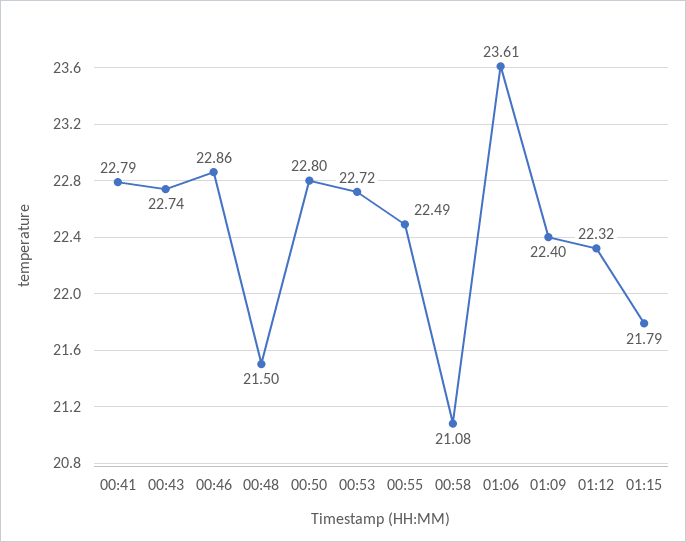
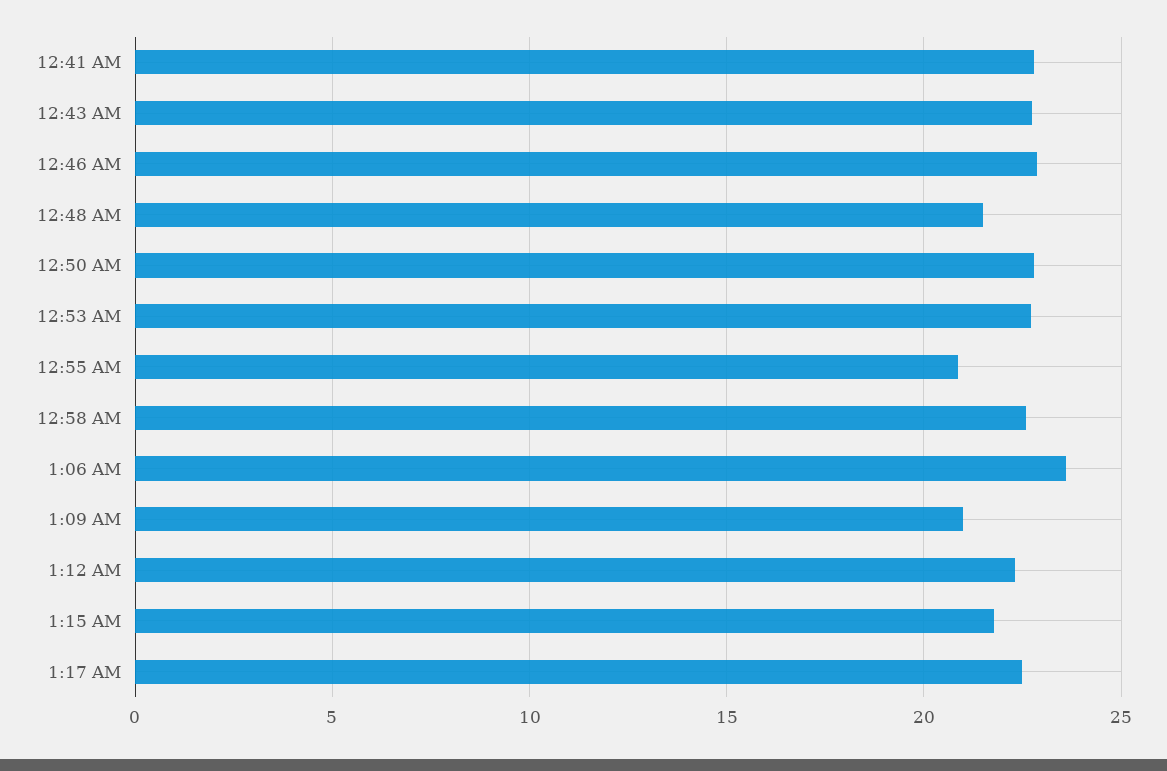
00:55: 22.49 -> 21
00:58: 21.08 -> 22.5
01:09: 22.4 -> 21
1:17 AM: none -> 22.5

